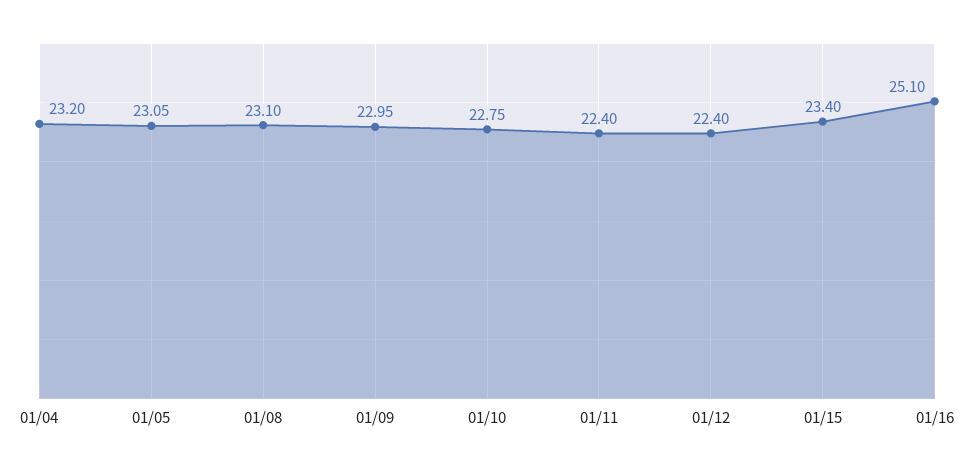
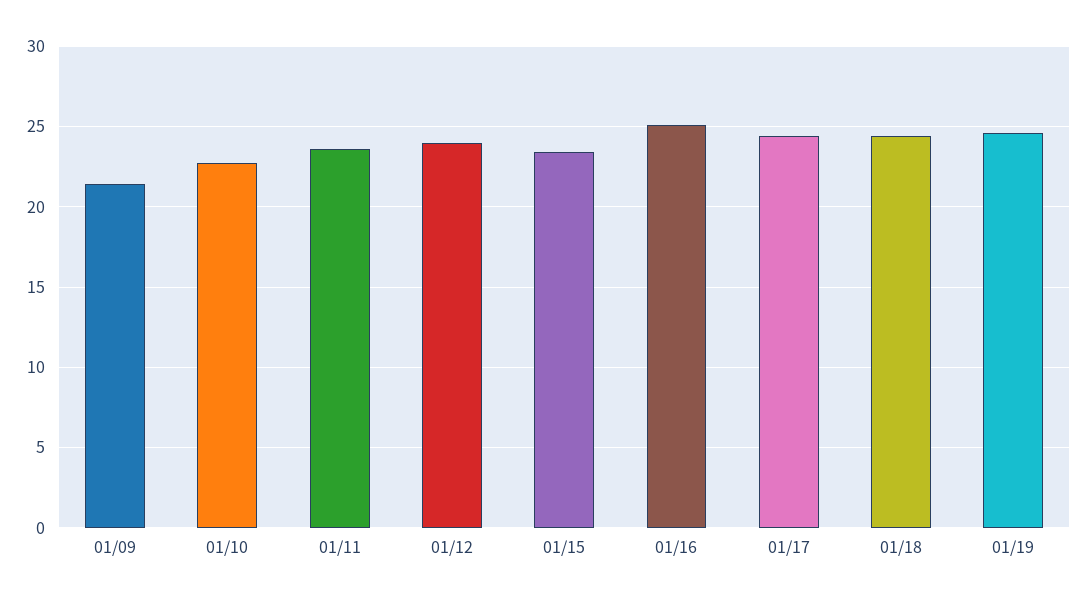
01/04: 23.2 -> none
01/05: 23.05 -> none
01/08: 23.1 -> none
01/09: 22.95 -> 21.5
01/11: 22.4 -> 23.5
01/12: 22.4 -> 24
01/17: none -> 24.5
01/18: none -> 24.5
01/19: none -> 24.5

